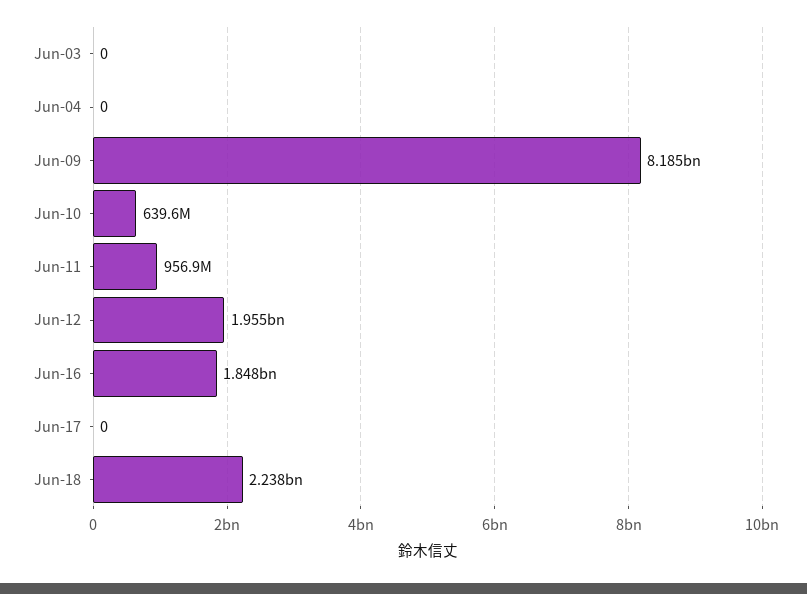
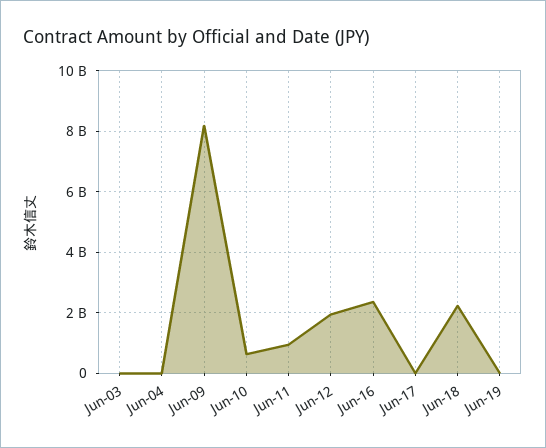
Jun-16: 1848000000 -> 2400000000
Jun-19: none -> 0

